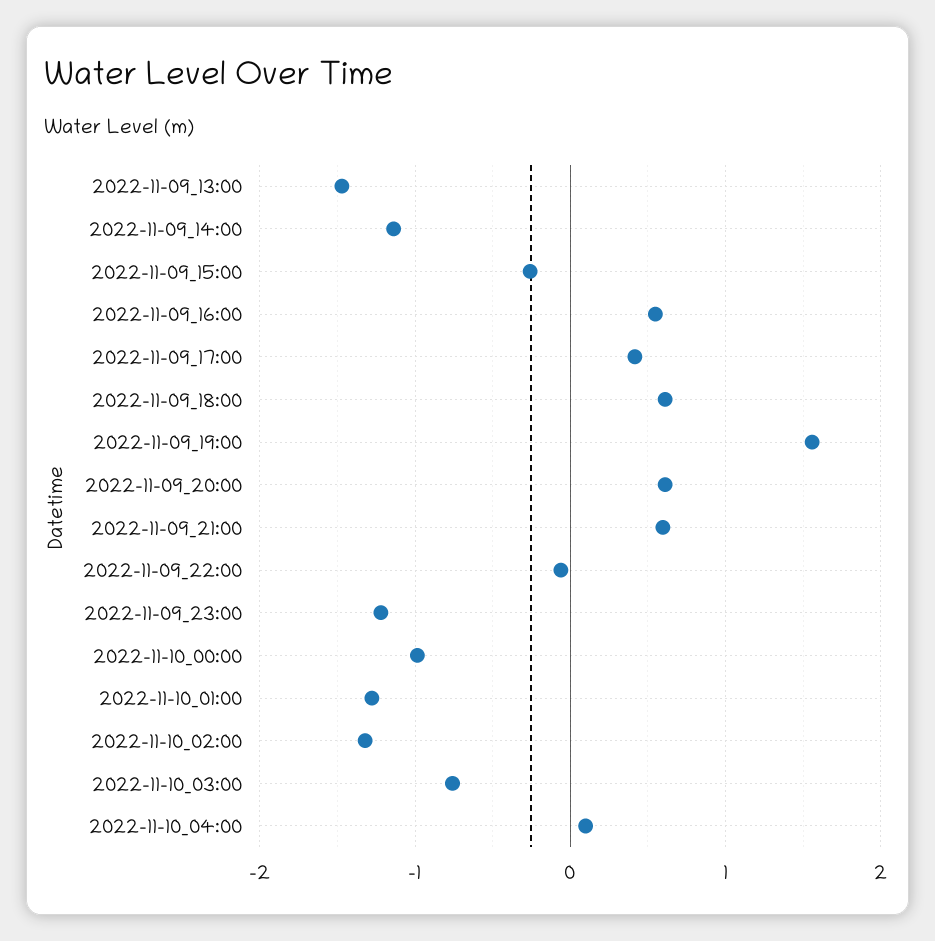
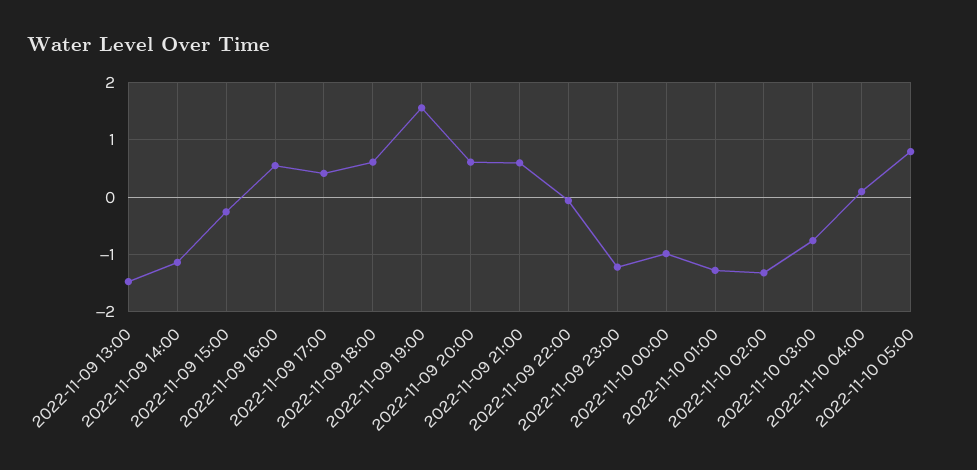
2022-11-10 05:00: none -> 0.8

